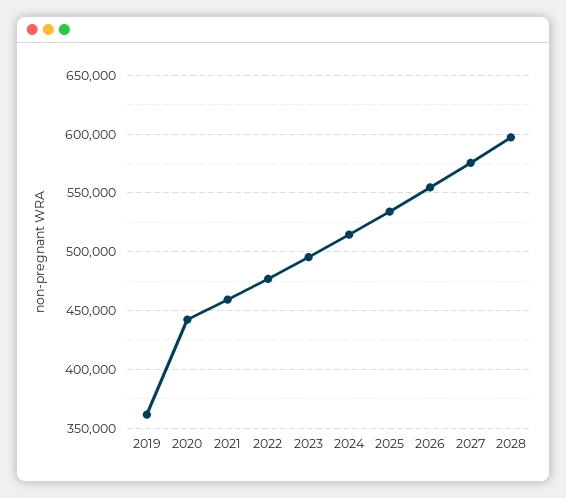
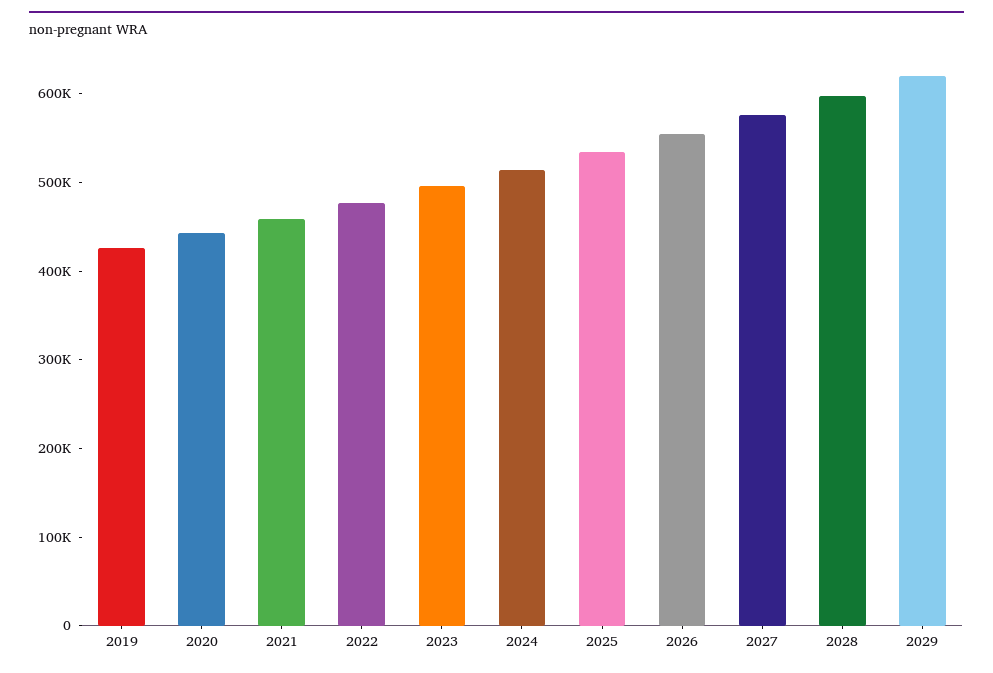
2019: 360000 -> 420000
2029: none -> 620000

